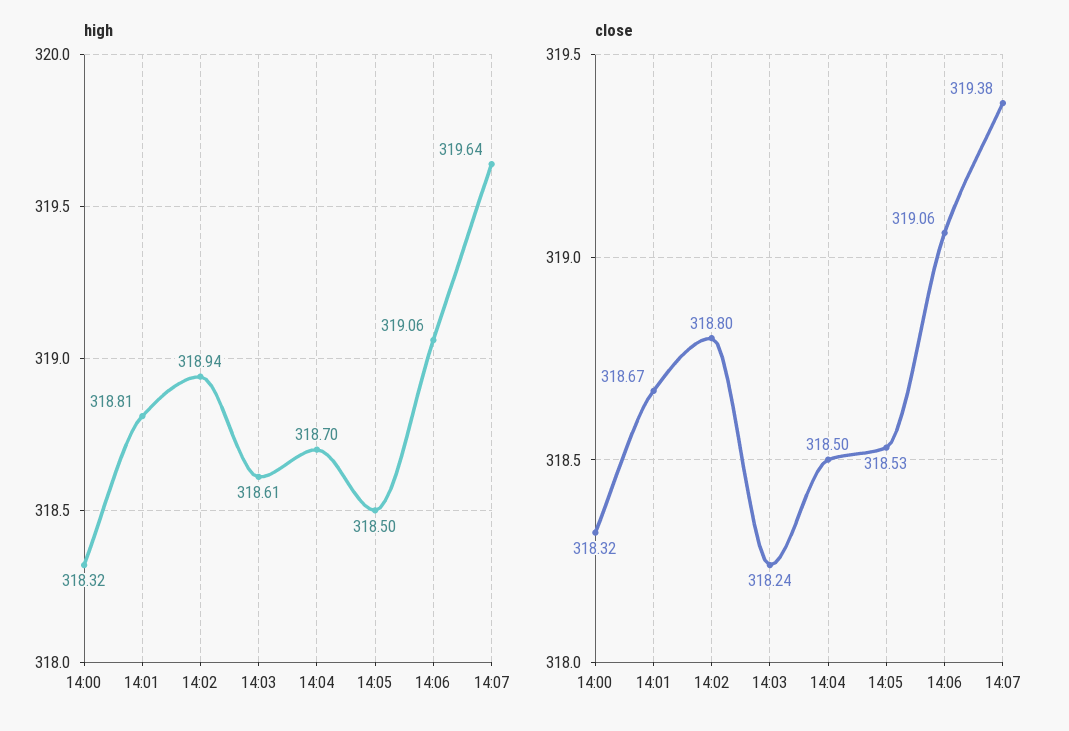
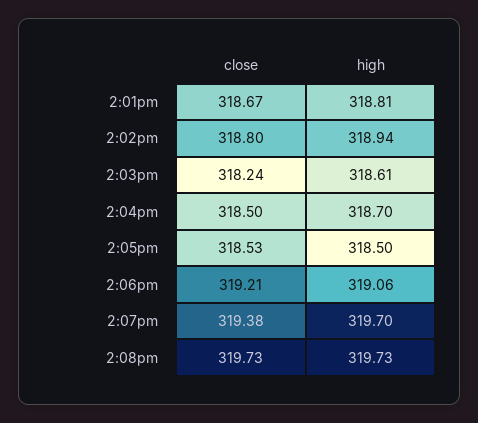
high, 14:00: 318.32 -> none
high, 14:07: 319.64 -> 319.7
close, 14:00: 318.32 -> none
close, 14:06: 319.06 -> 319.21
close, 2:08pm: none -> 319.73
high, 2:08pm: none -> 319.73

